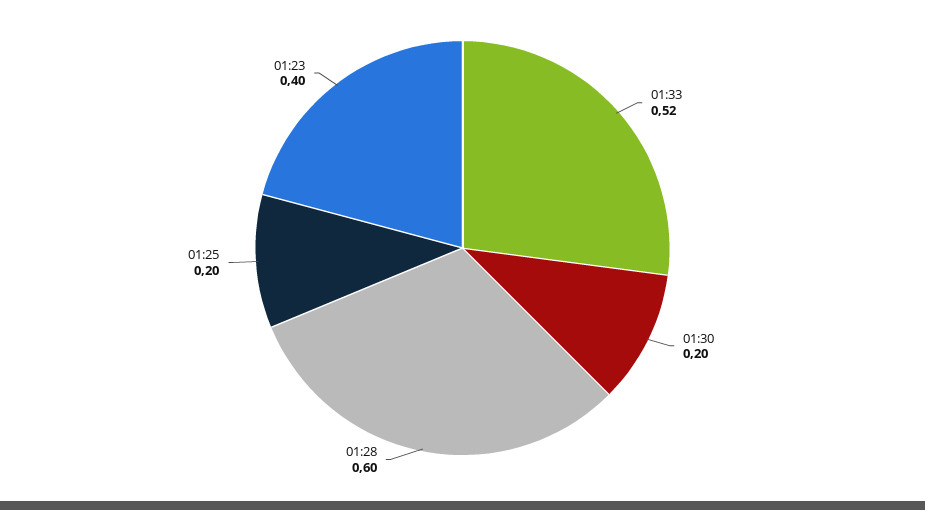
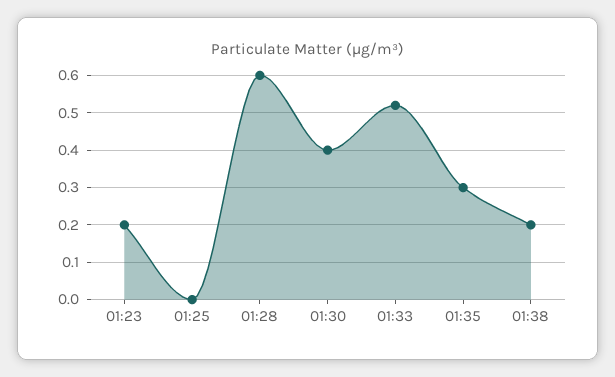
01:30: 0.2 -> 0.4
01:25: 0.2 -> 0
01:23: 0.4 -> 0.2
01:35: none -> 0.3
01:38: none -> 0.2

